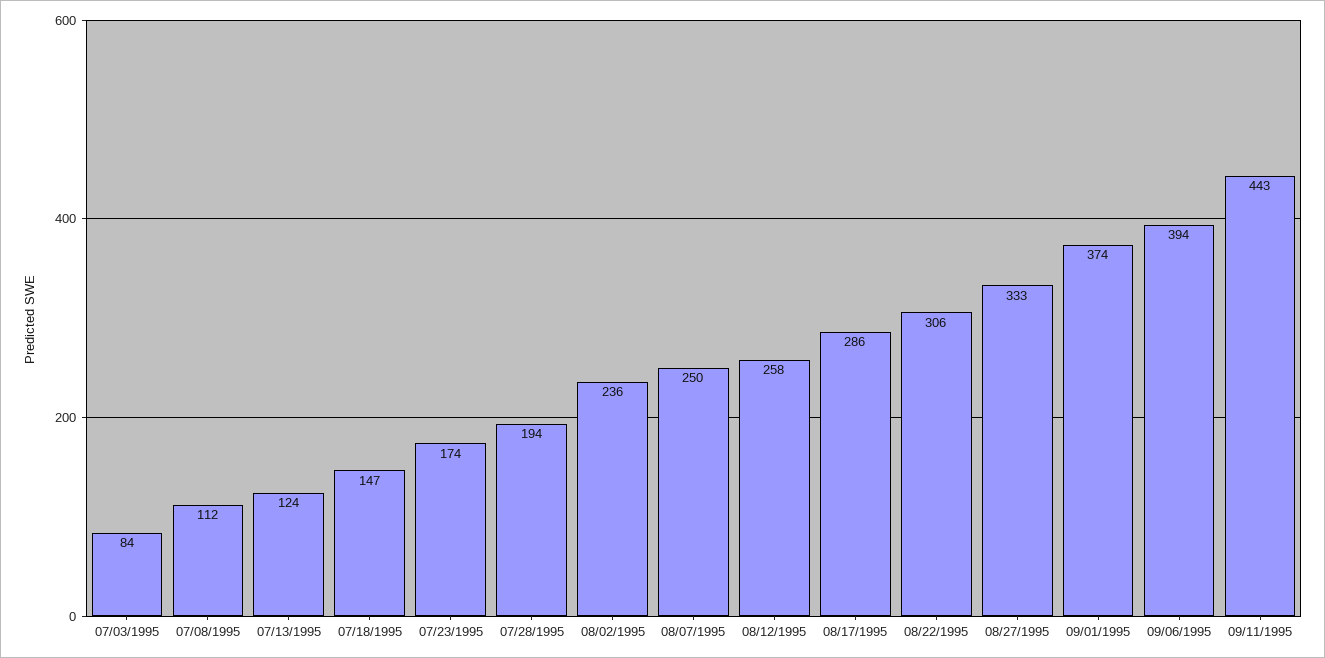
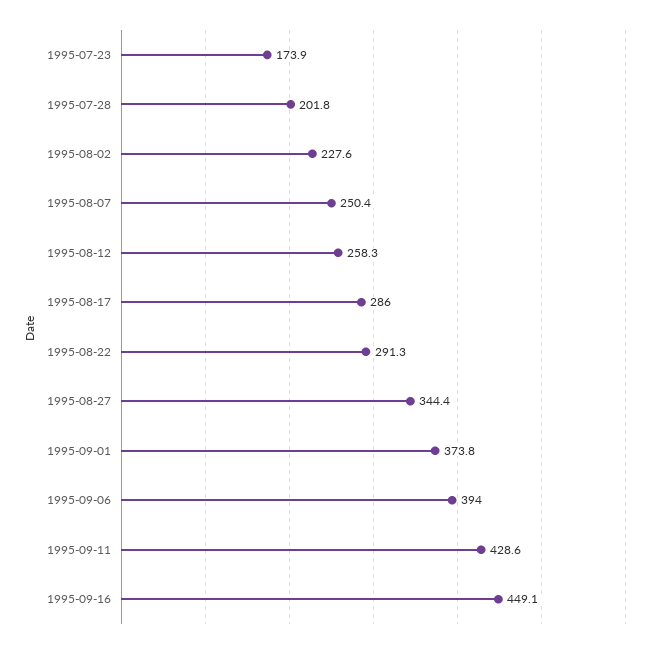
07/03/1995: 84 -> none
07/08/1995: 112 -> none
07/13/1995: 124 -> none
07/18/1995: 147 -> none
07/28/1995: 194 -> 201.8
08/02/1995: 236 -> 227.6
08/22/1995: 306 -> 291.3
08/27/1995: 333 -> 344.4
09/11/1995: 443 -> 428.6
1995-09-16: none -> 449.1

